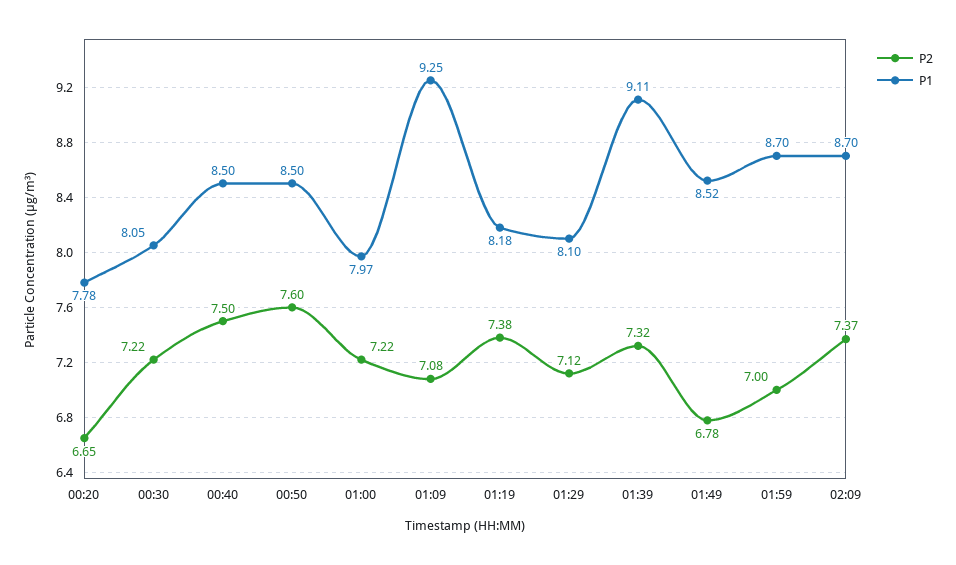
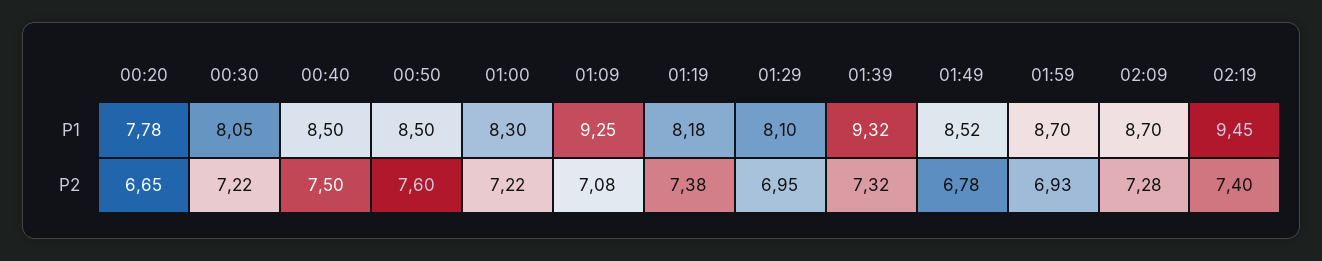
P1, 01:00: 7.97 -> 8.3
P2, 01:29: 7.12 -> 6.95
P1, 01:39: 9.11 -> 9.32
P2, 01:59: 7 -> 6.93
P2, 02:09: 7.37 -> 7.28
P1, 02:19: none -> 9.45
P2, 02:19: none -> 7.4

